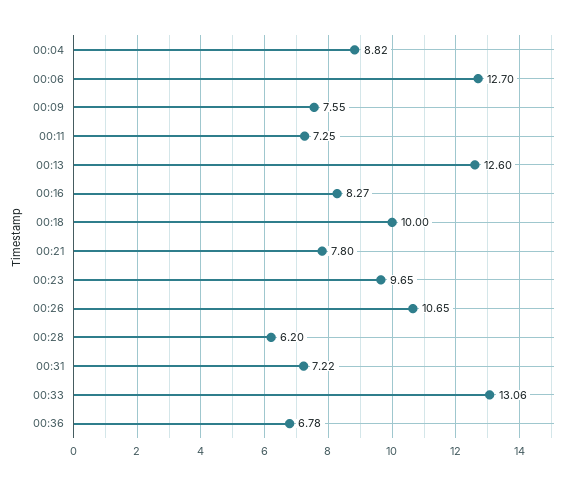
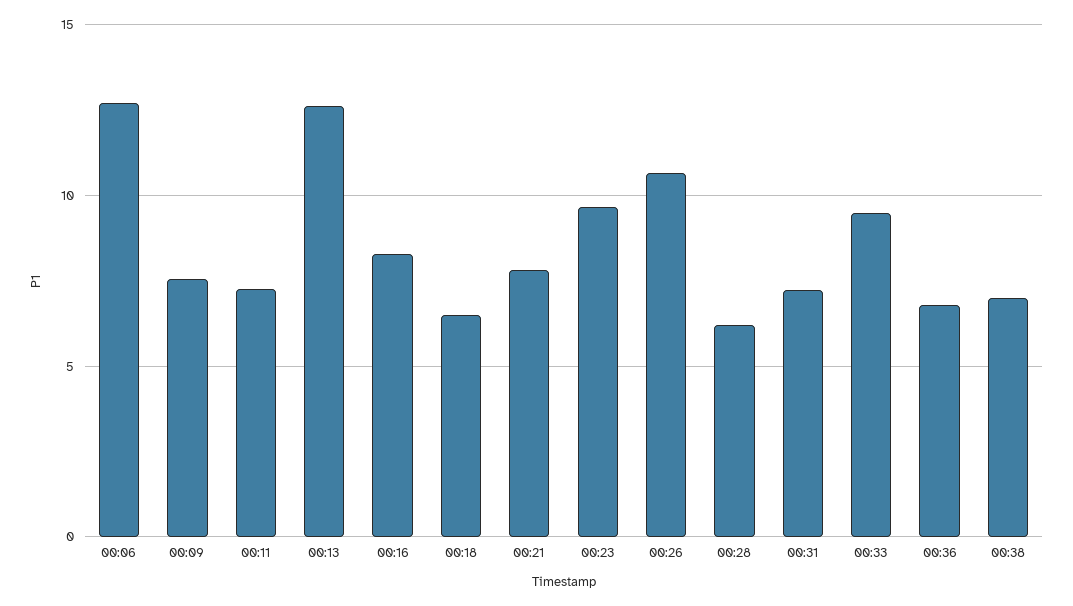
00:04: 8.82 -> none
00:18: 10 -> 6.5
00:33: 13.06 -> 9.5
00:38: none -> 7

